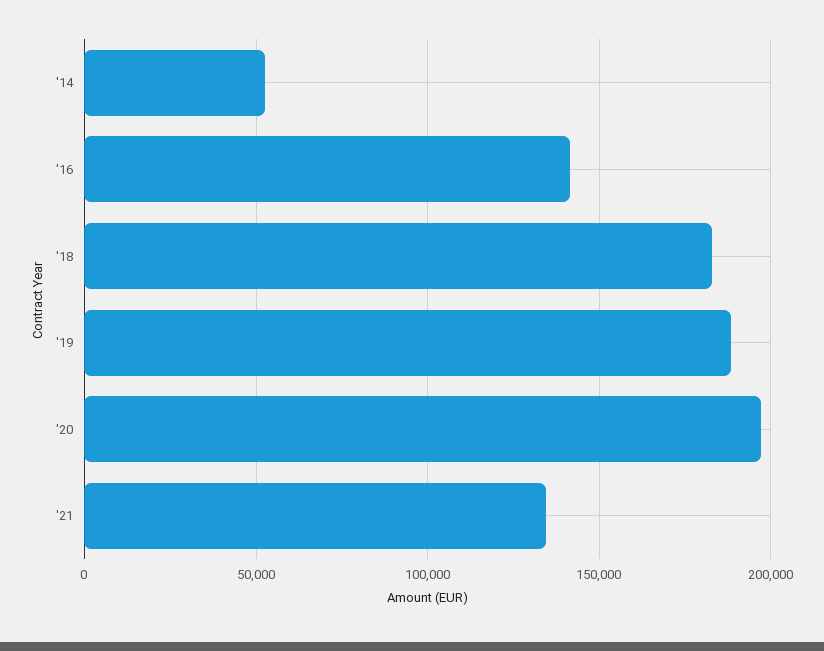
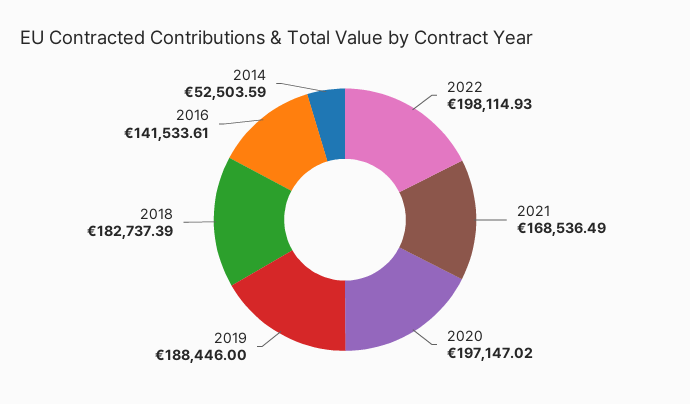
'21: 135000 -> 168536.49
2022: none -> 198114.93

